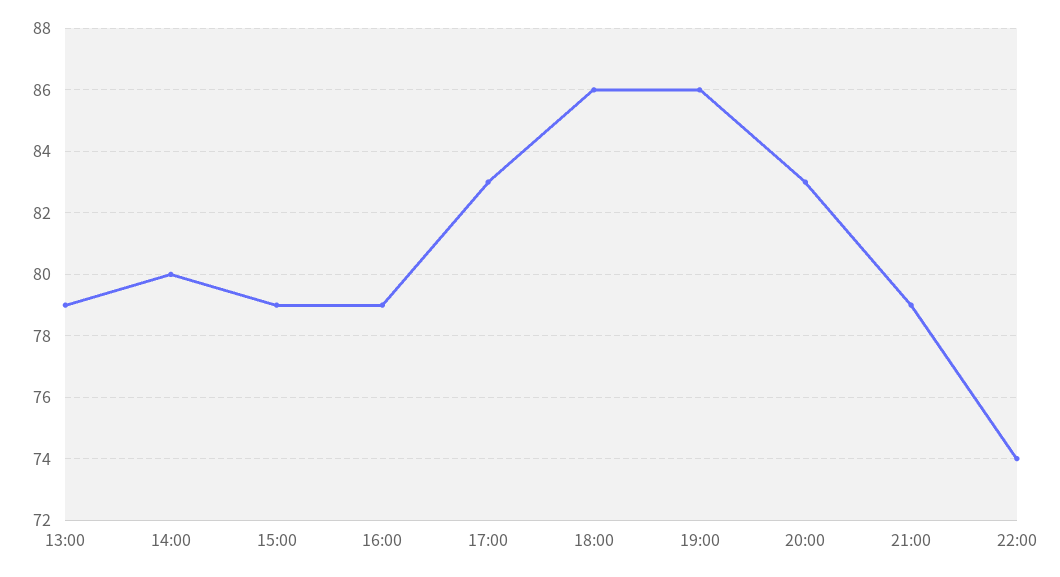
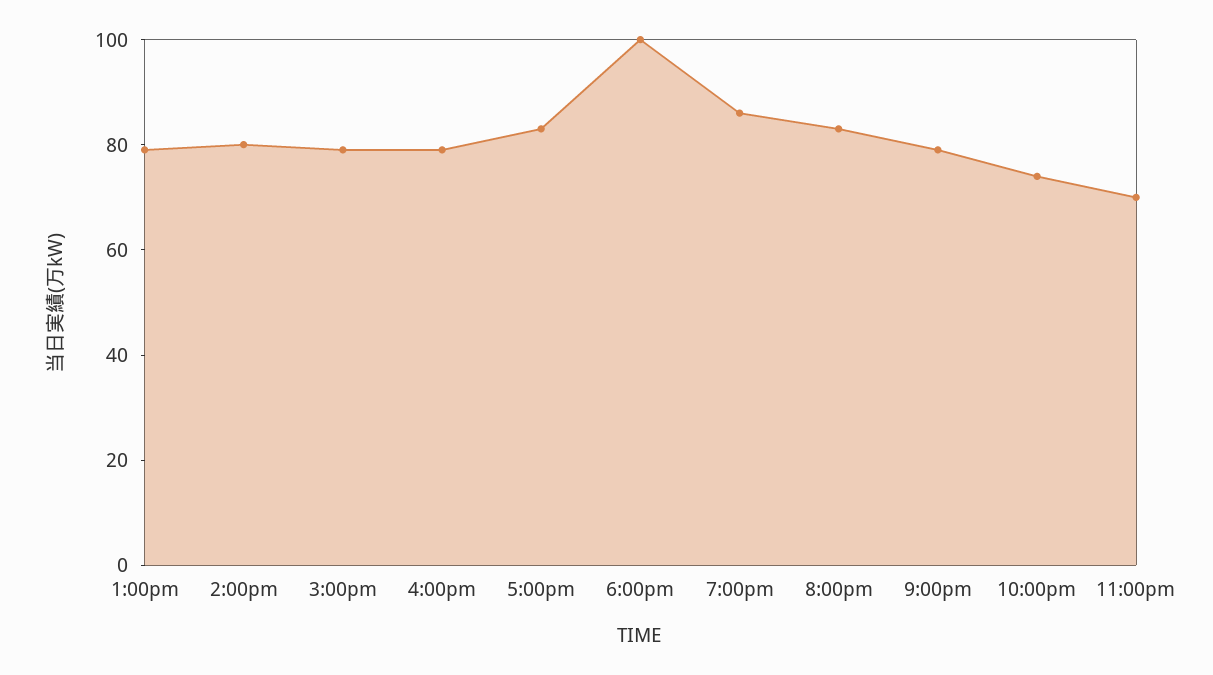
18:00: 86 -> 100
11:00pm: none -> 70

